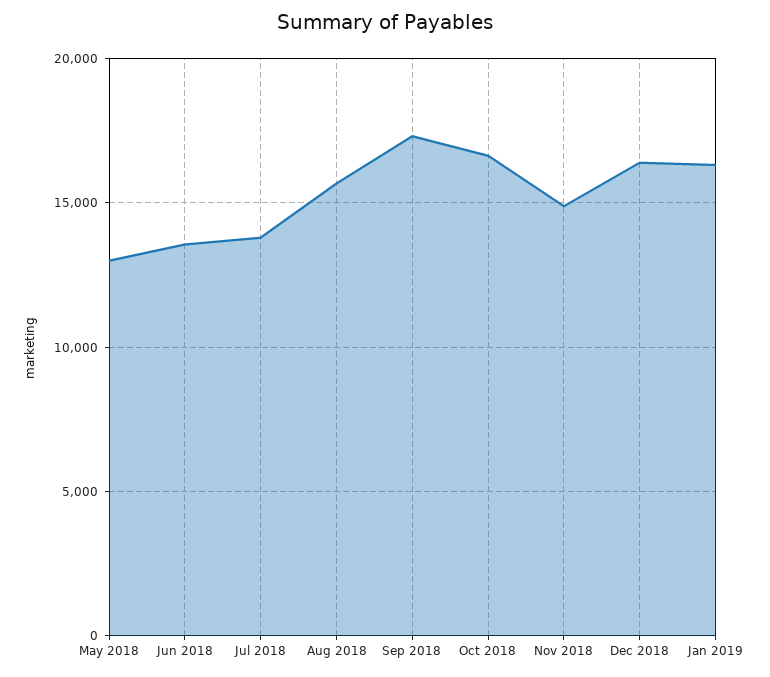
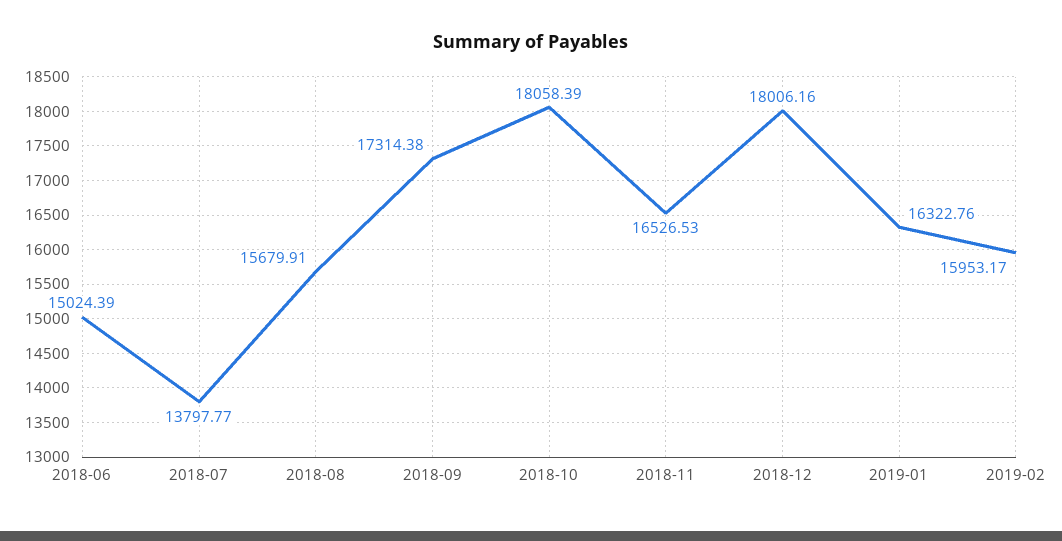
May 2018: 13000 -> none
Jun 2018: 13500 -> 15024.39
Oct 2018: 16500 -> 18058.39
Nov 2018: 15000 -> 16526.53
Dec 2018: 16500 -> 18006.16
2019-02: none -> 15953.17

